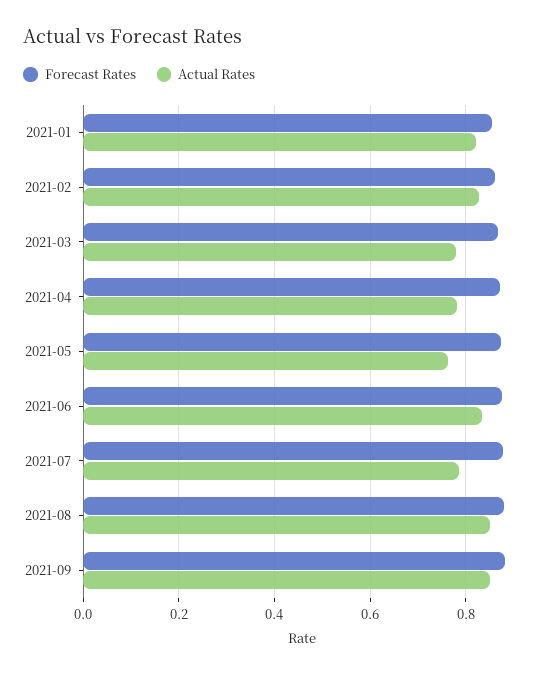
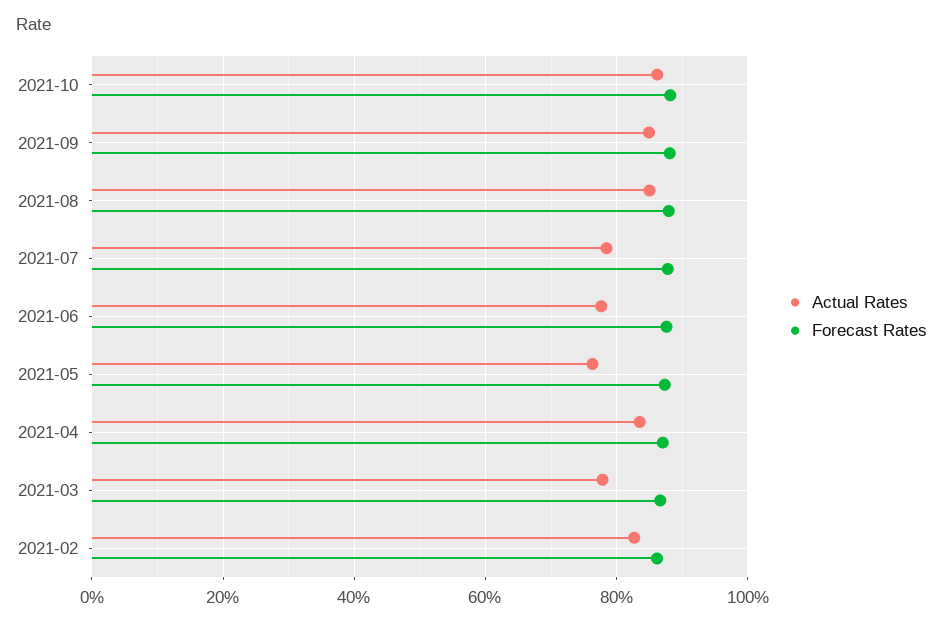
Forecast Rates, 2021-01: 0.86 -> none
Actual Rates, 2021-01: 0.82 -> none
Actual Rates, 2021-04: 0.78 -> 0.84
Actual Rates, 2021-06: 0.84 -> 0.78
Actual Rates, 2021-10: none -> 0.86
Forecast Rates, 2021-10: none -> 0.88

